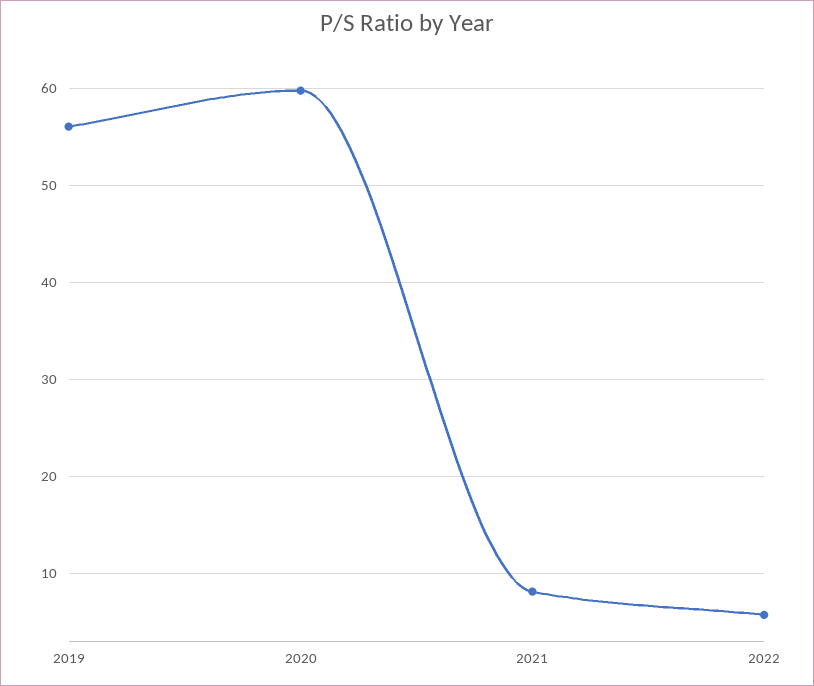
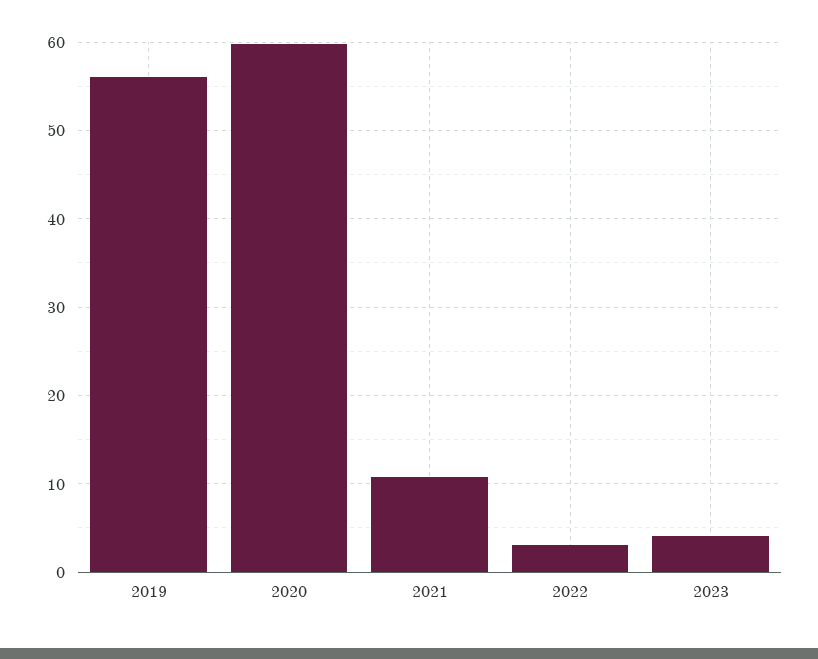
2021: 8 -> 11
2022: 6 -> 3
2023: none -> 4

